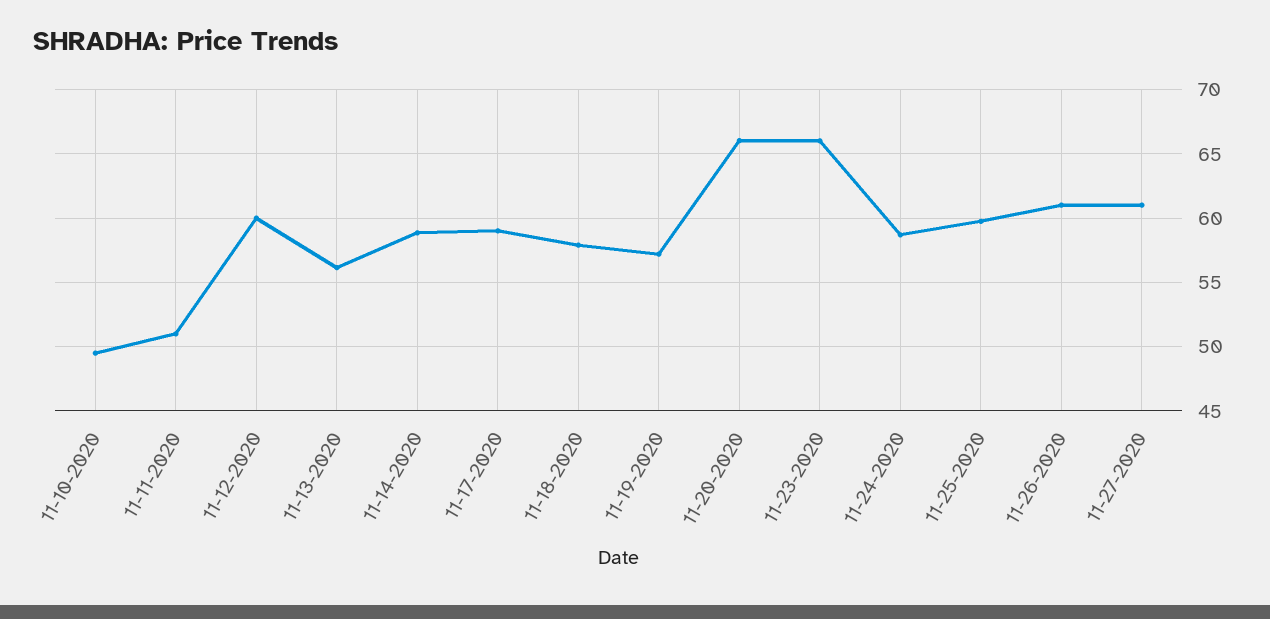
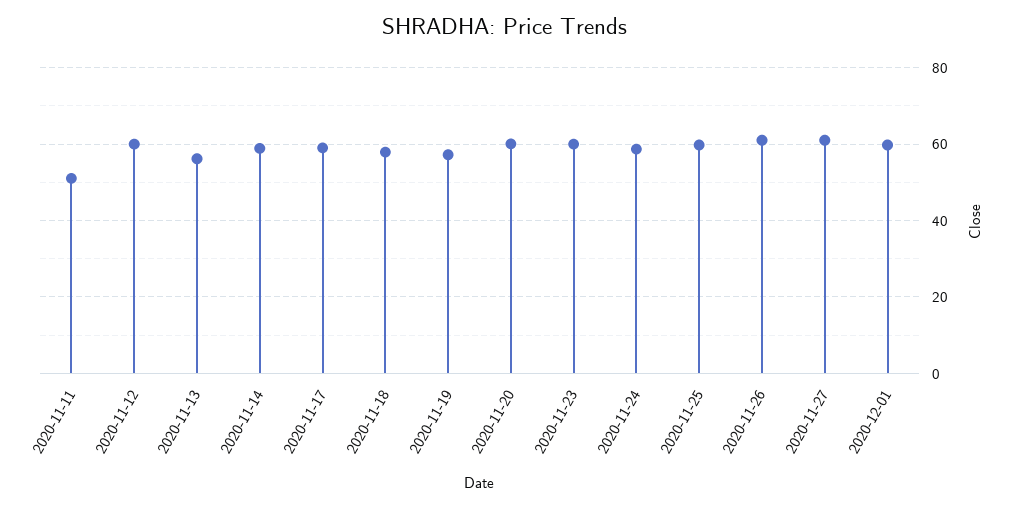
11-10-2020: 49.5 -> none
11-20-2020: 66 -> 60
11-23-2020: 66 -> 60
2020-12-01: none -> 60

